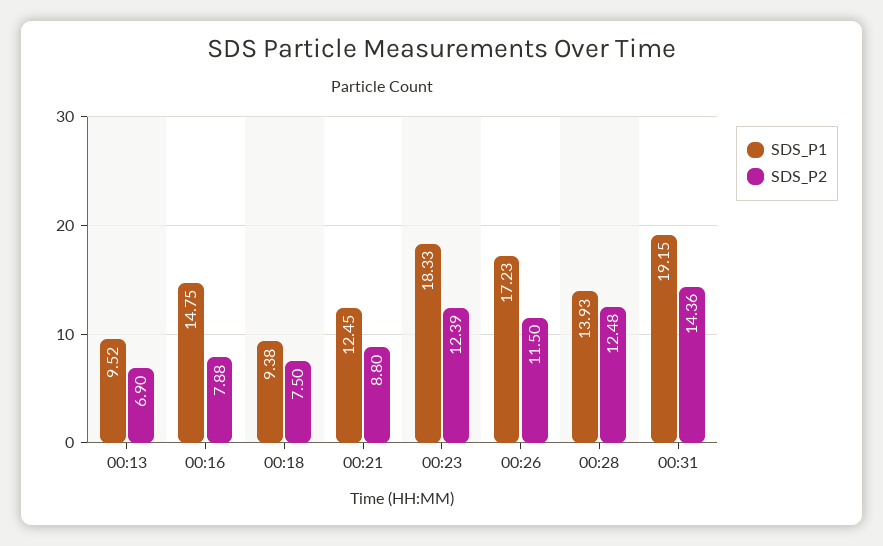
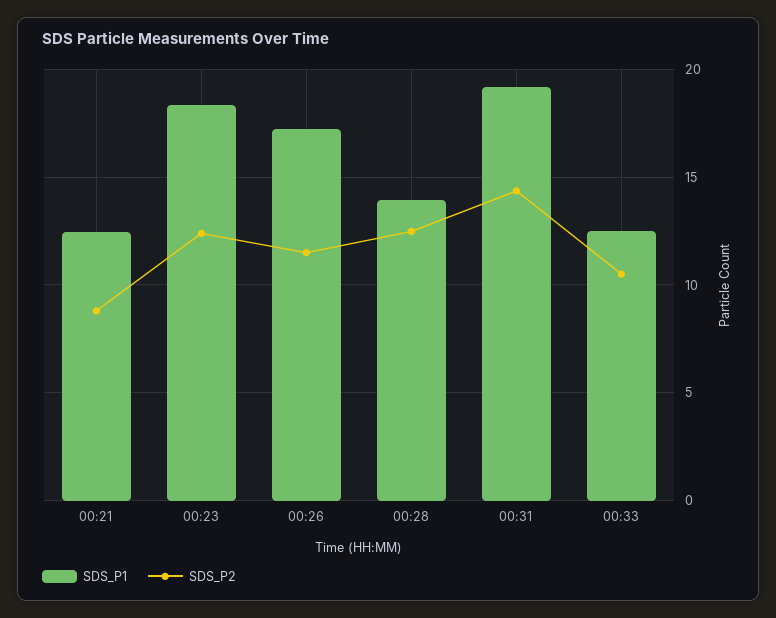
SDS_P1, 00:13: 9.52 -> none
SDS_P2, 00:13: 6.9 -> none
SDS_P1, 00:16: 14.75 -> none
SDS_P2, 00:16: 7.88 -> none
SDS_P1, 00:18: 9.38 -> none
SDS_P2, 00:18: 7.5 -> none
SDS_P1, 00:33: none -> 12.5
SDS_P2, 00:33: none -> 10.5

